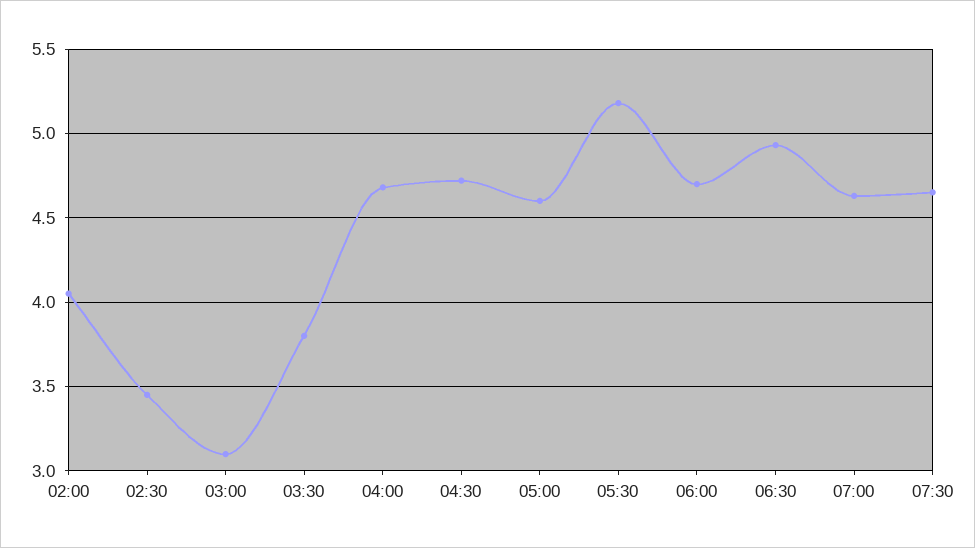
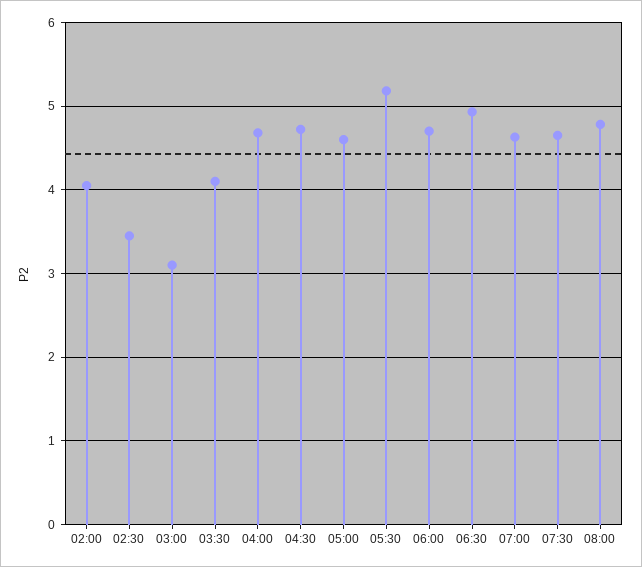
03:30: 3.8 -> 4.1
08:00: none -> 4.8

